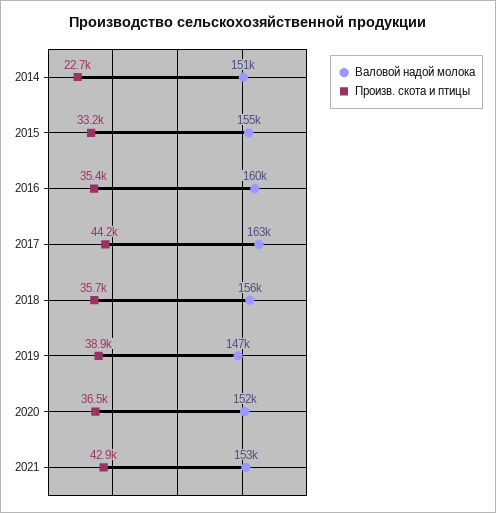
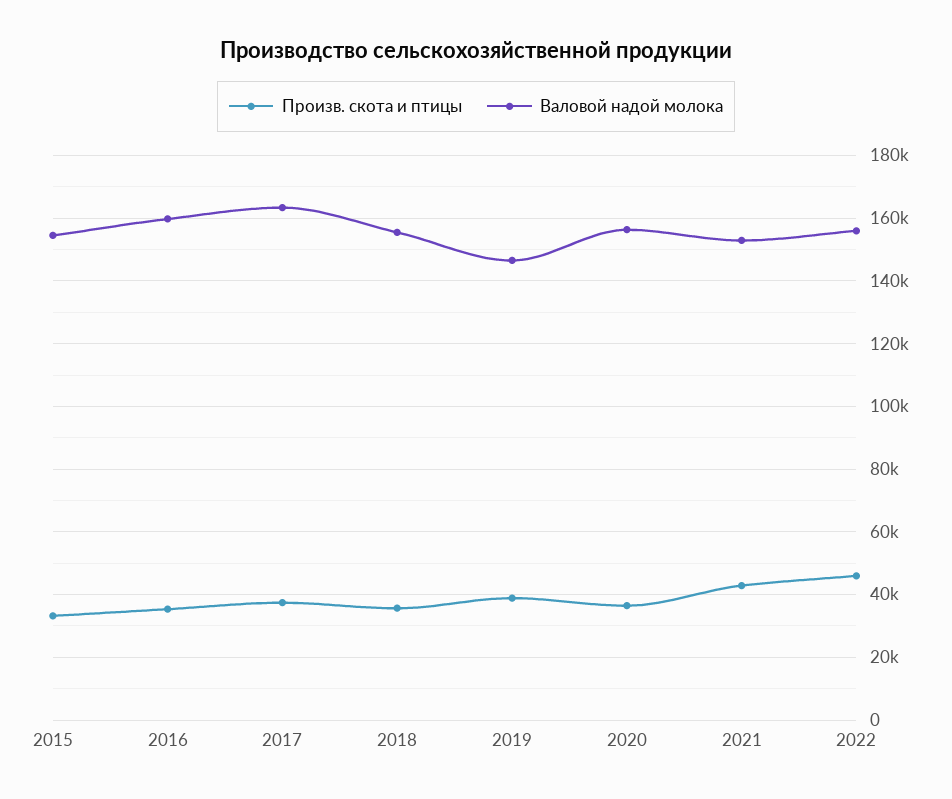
Валовой надой молока, 2014: 151000 -> none
Произв. скота и птицы, 2014: 22700 -> none
Произв. скота и птицы, 2017: 44200 -> 38000
Валовой надой молока, 2020: 152000 -> 156000
Произв. скота и птицы, 2022: none -> 46000
Валовой надой молока, 2022: none -> 156000

